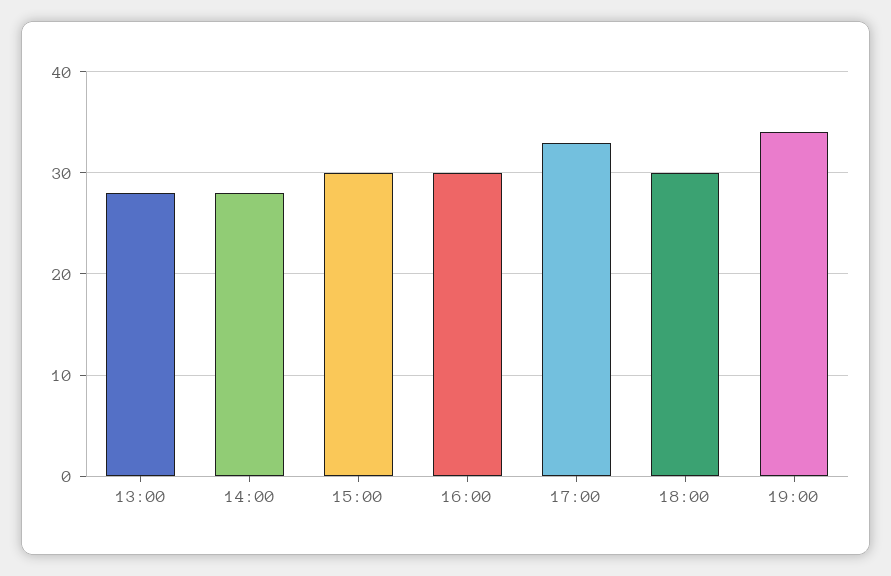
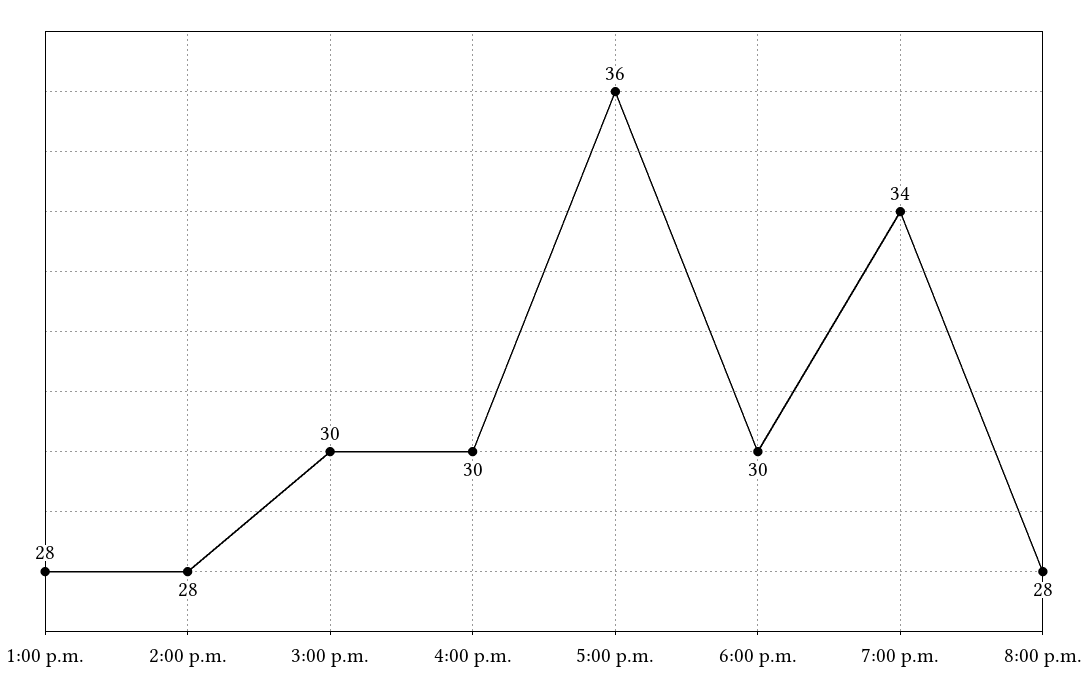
17:00: 33 -> 36
8:00 p.m.: none -> 28

